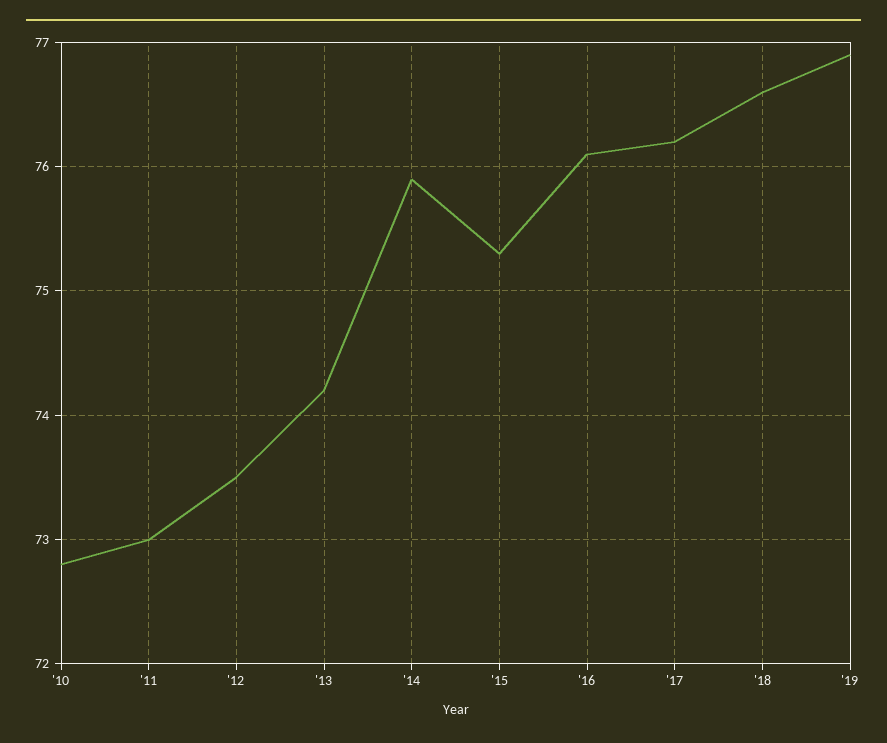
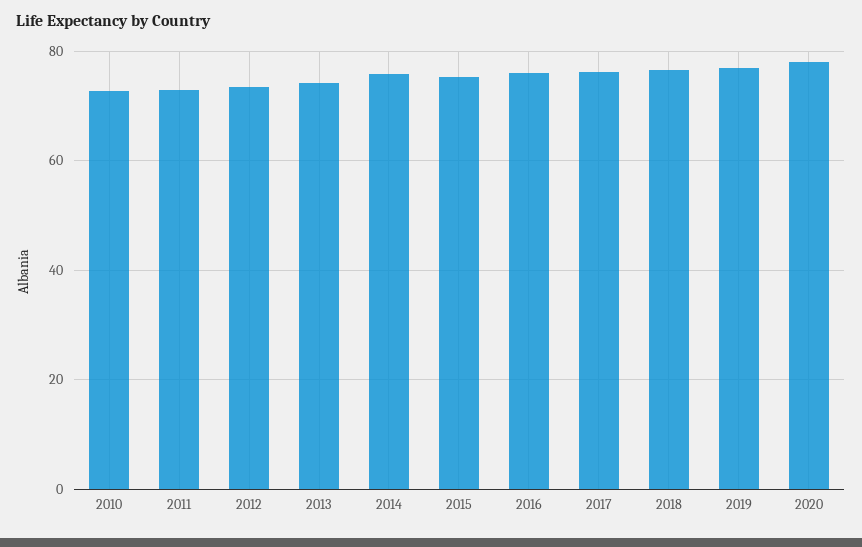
2020: none -> 78

